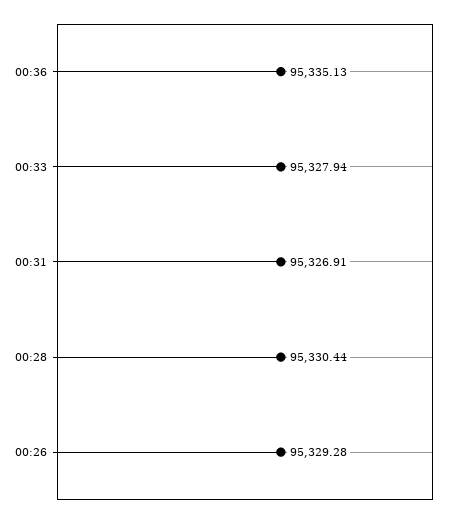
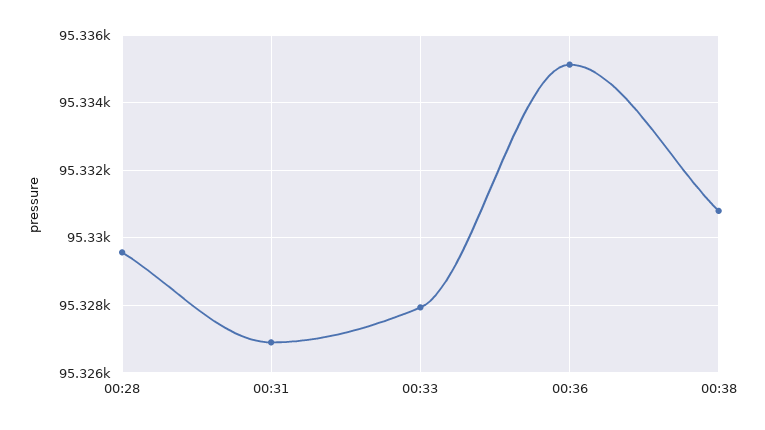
00:28: 95330.44 -> 95329.6
00:26: 95329.28 -> none
00:38: none -> 95330.8

